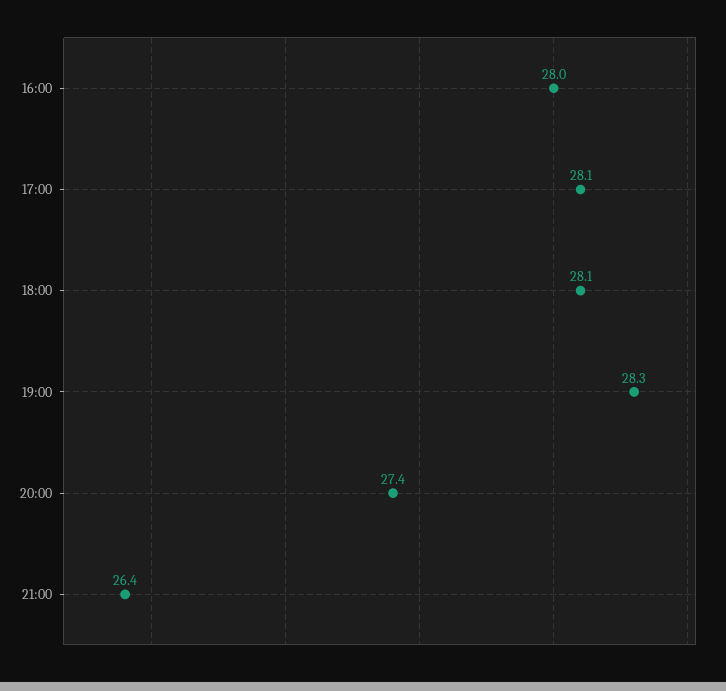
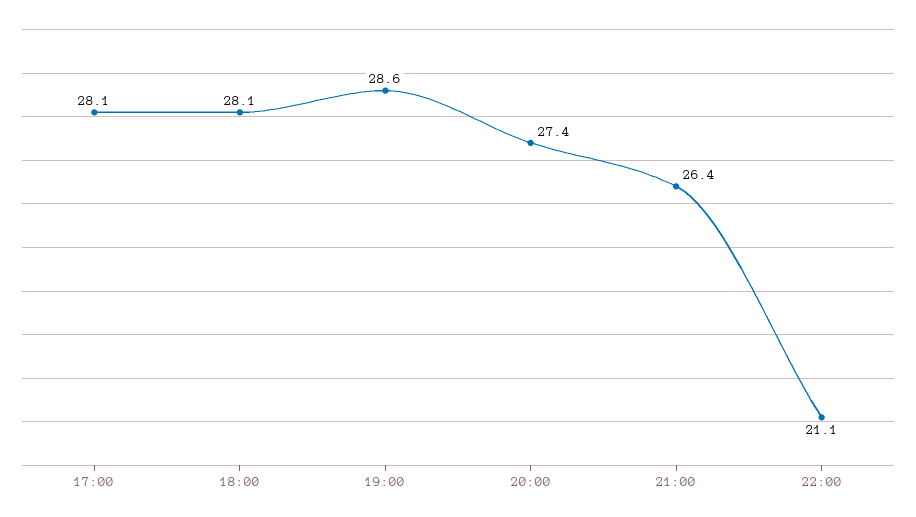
16:00: 28 -> none
19:00: 28.3 -> 28.6
22:00: none -> 21.1

